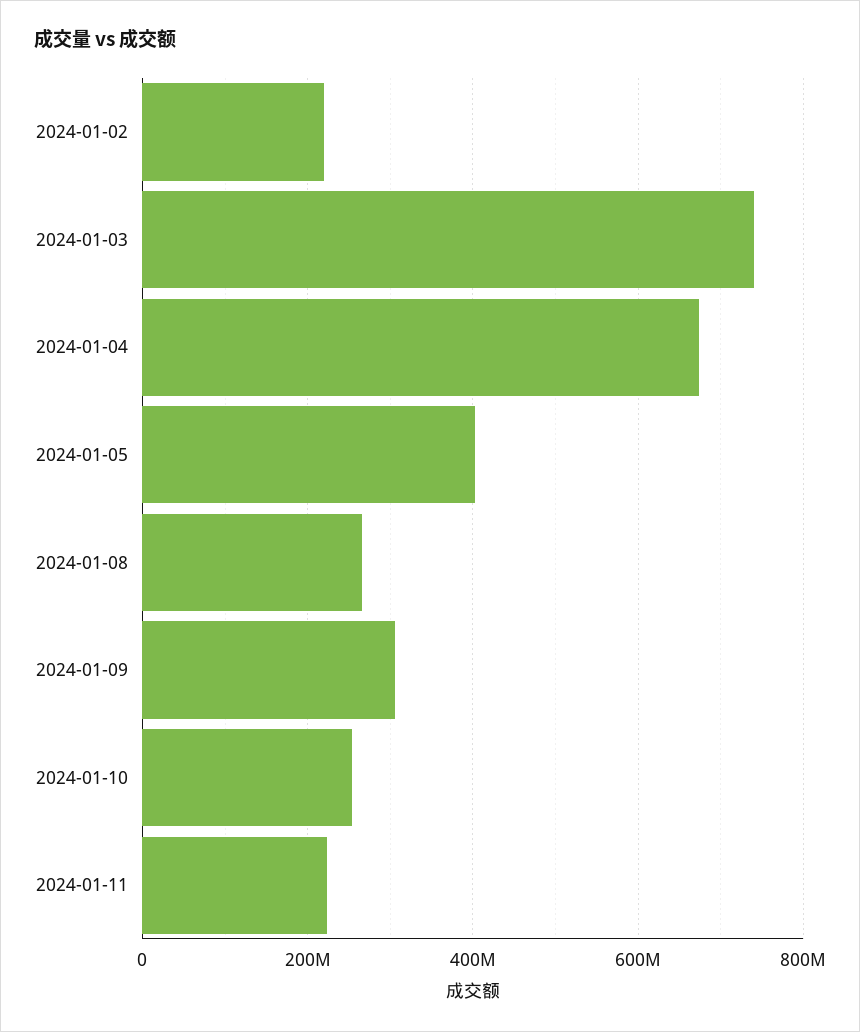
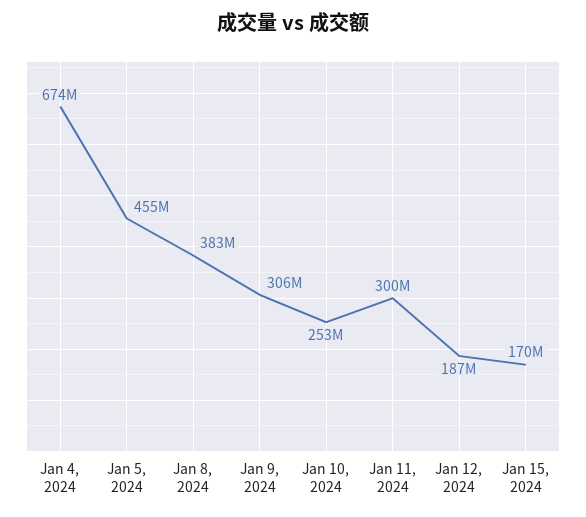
2024-01-02: 220000000 -> none
2024-01-03: 740000000 -> none
2024-01-05: 400000000 -> 455000000
2024-01-08: 260000000 -> 383000000
2024-01-11: 220000000 -> 300000000
Jan 12, 2024: none -> 187000000
Jan 15, 2024: none -> 170000000

